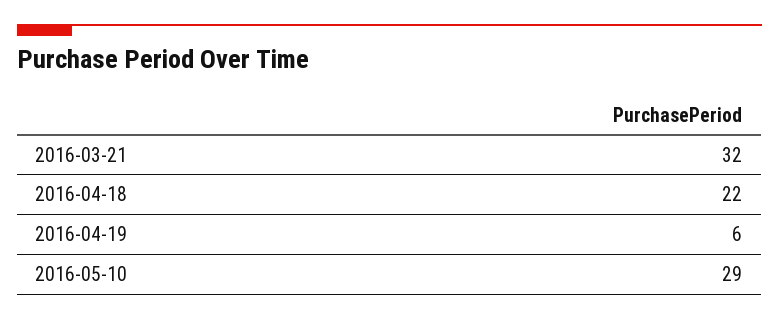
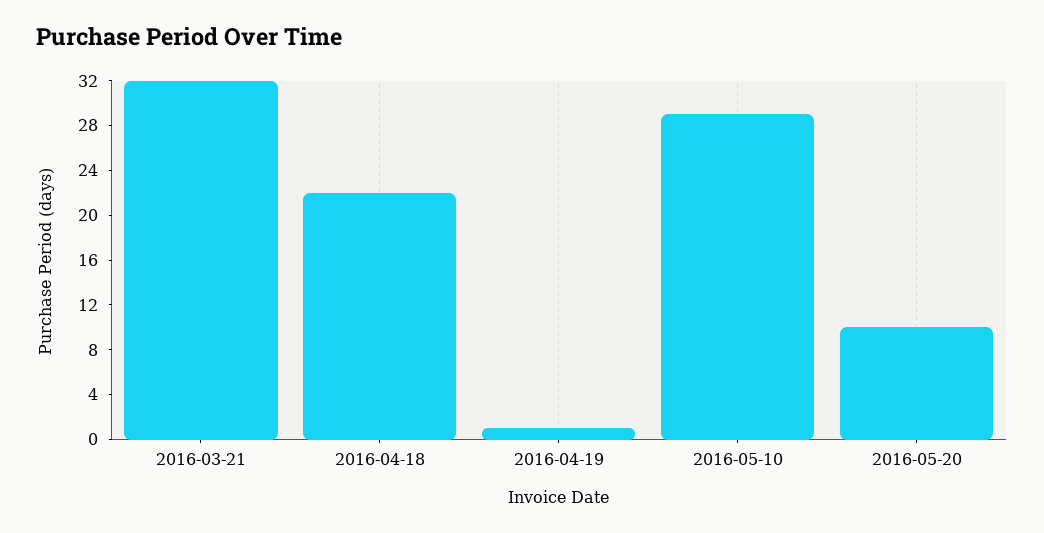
2016-04-19: 6 -> 1
2016-05-20: none -> 10

